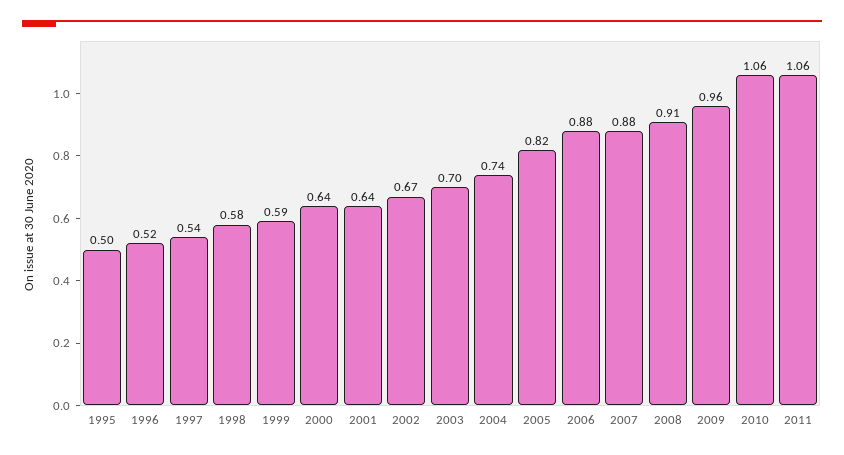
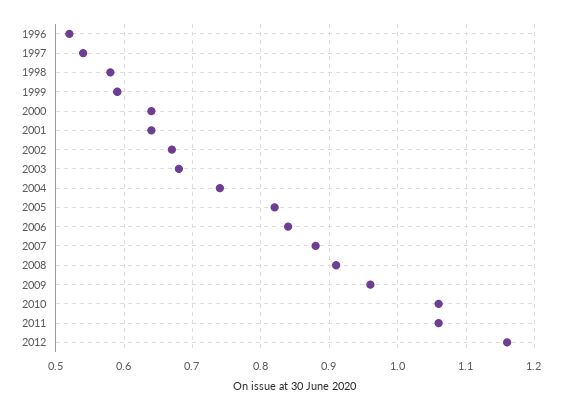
1995: 0.5 -> none
2003: 0.7 -> 0.68
2006: 0.88 -> 0.84
2012: none -> 1.16

